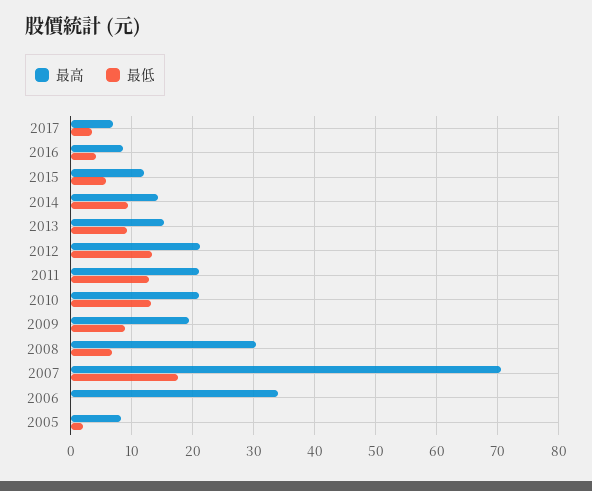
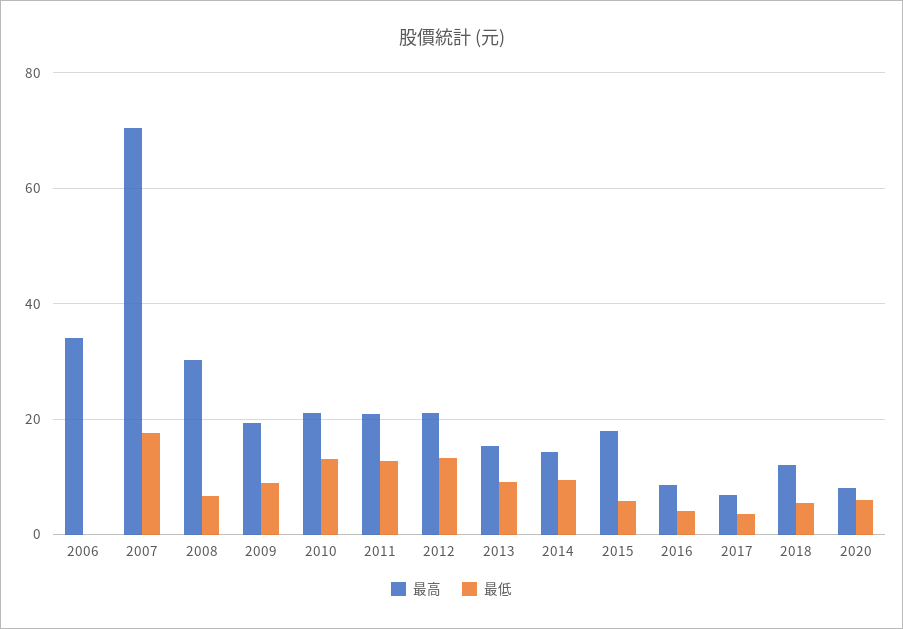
最高, 2015: 12 -> 18
最高, 2005: 8 -> none
最低, 2005: 2 -> none
最高, 2018: none -> 12
最低, 2018: none -> 6
最高, 2020: none -> 8
最低, 2020: none -> 6

